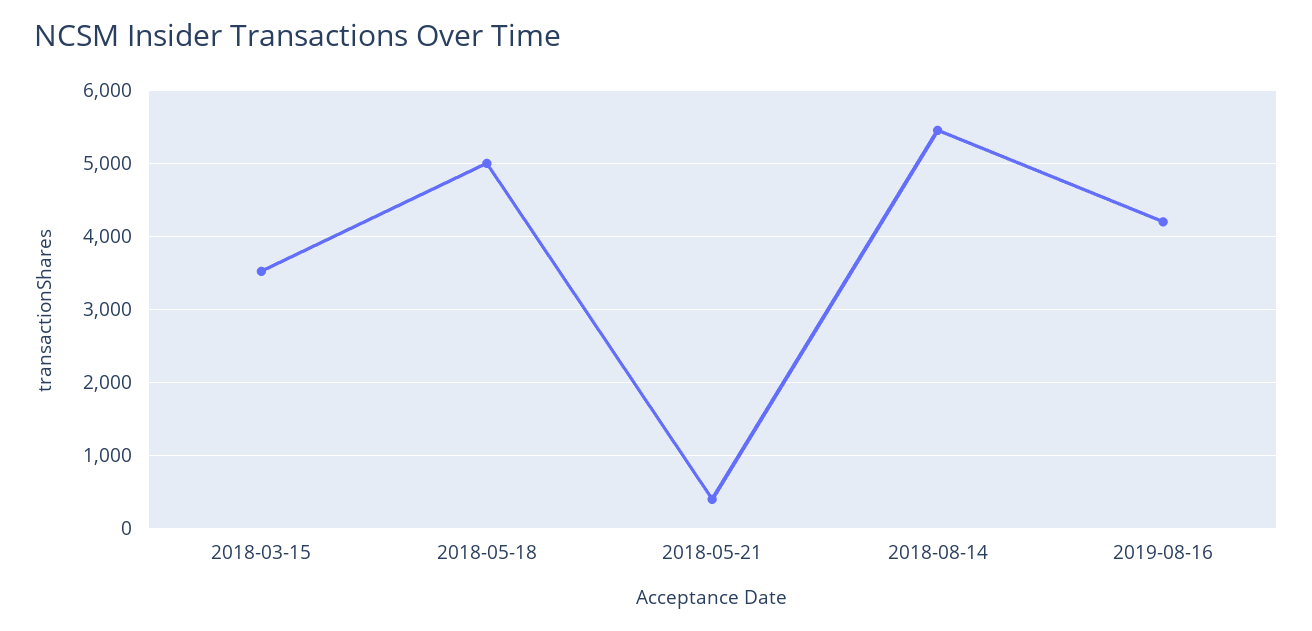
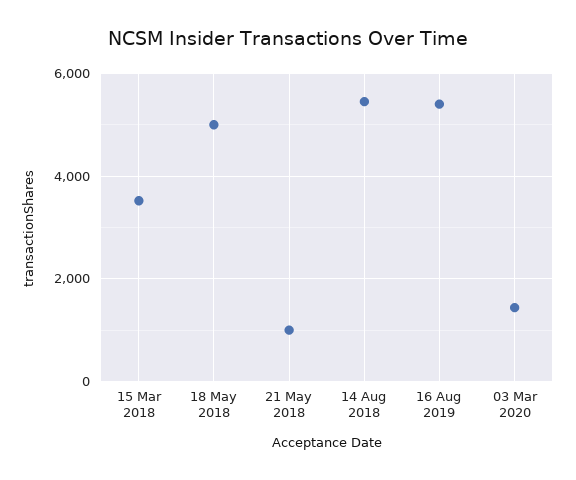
2018-05-21: 400 -> 1000
2019-08-16: 4200 -> 5400
03 Mar 2020: none -> 1400

